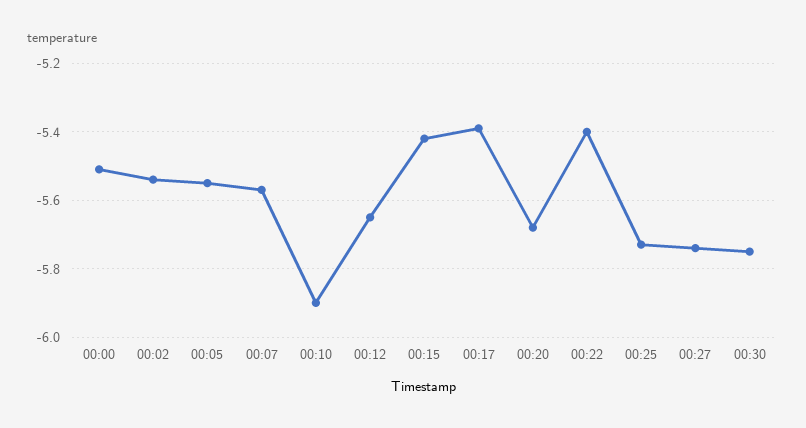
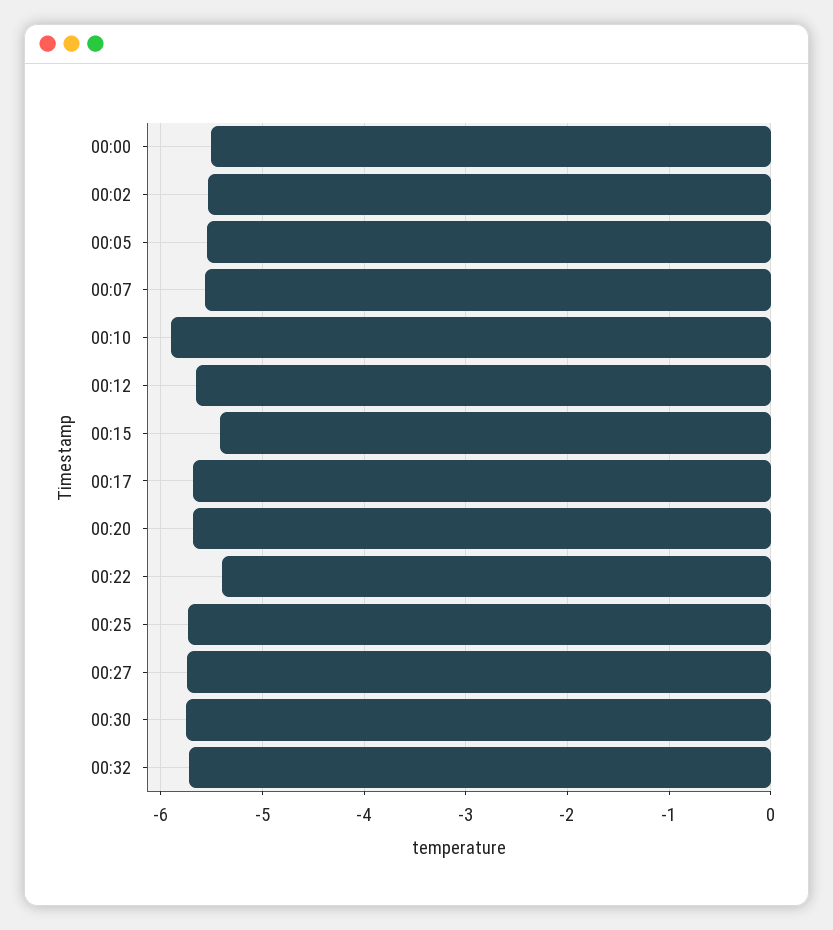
00:17: -5.4 -> -5.7
00:32: none -> -5.7

